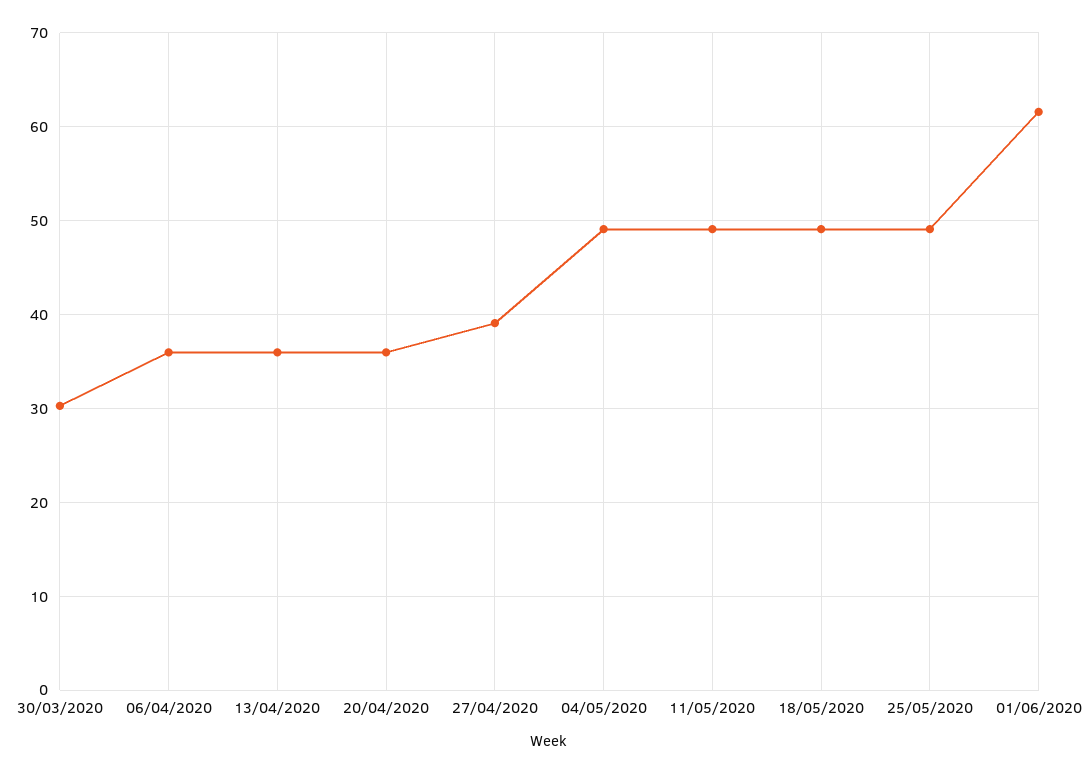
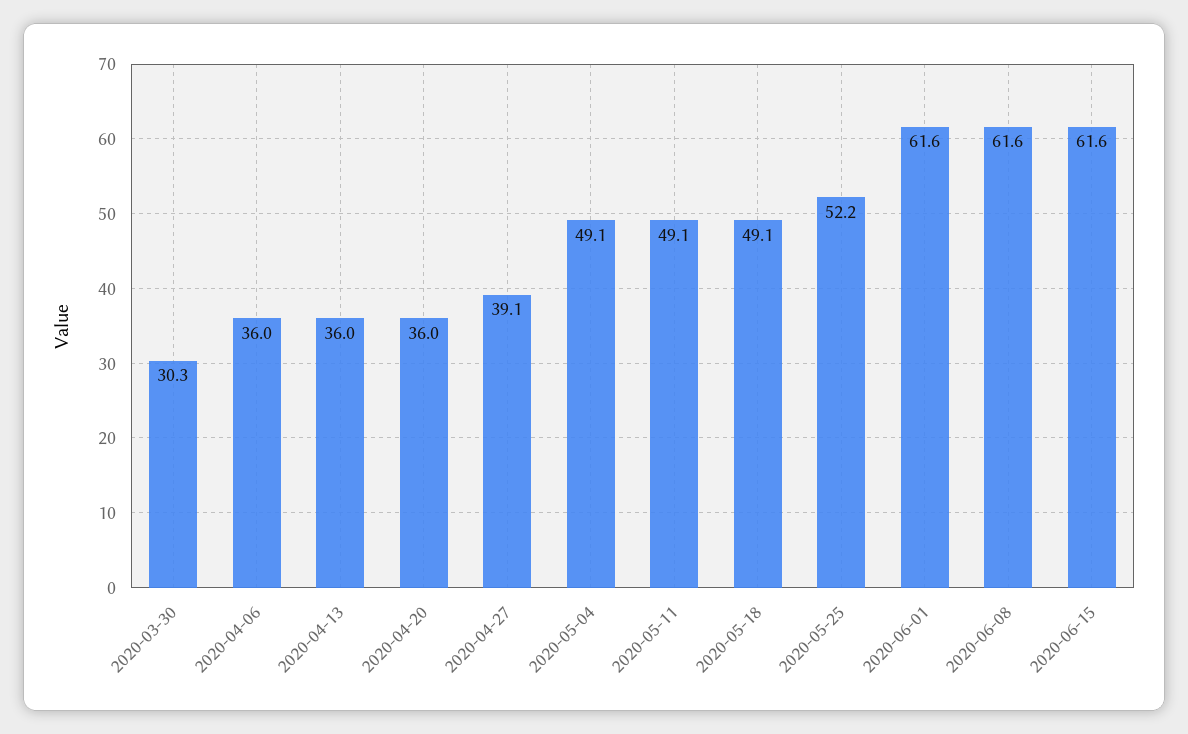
25/05/2020: 49 -> 52.2
2020-06-08: none -> 61.6
2020-06-15: none -> 61.6

